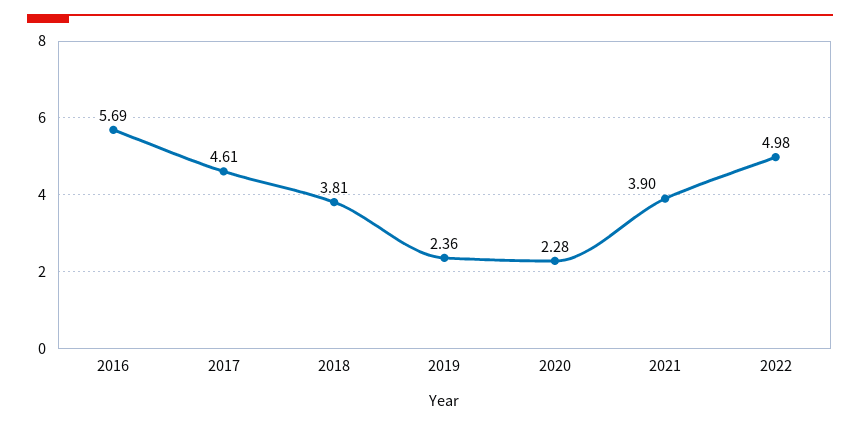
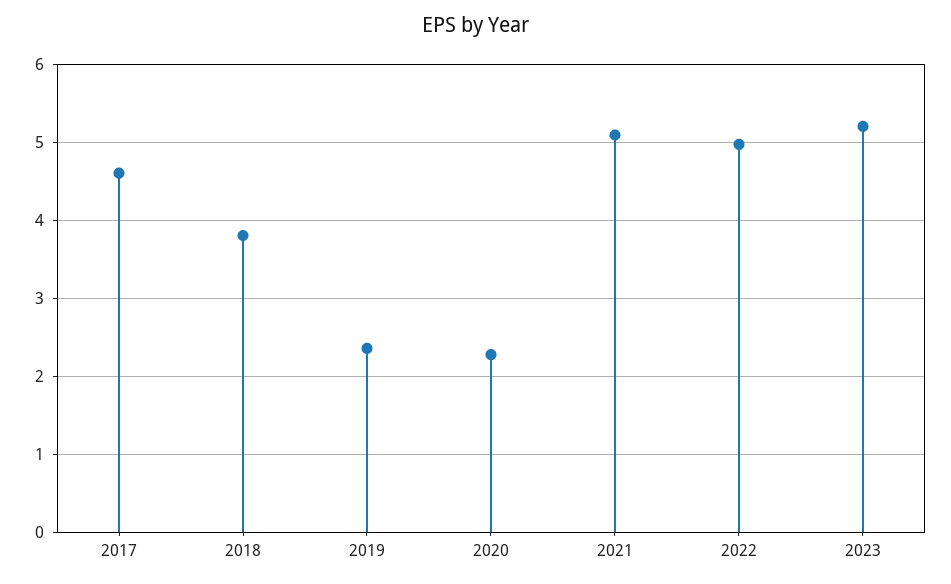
2016: 5.69 -> none
2021: 3.9 -> 5.1
2023: none -> 5.2

